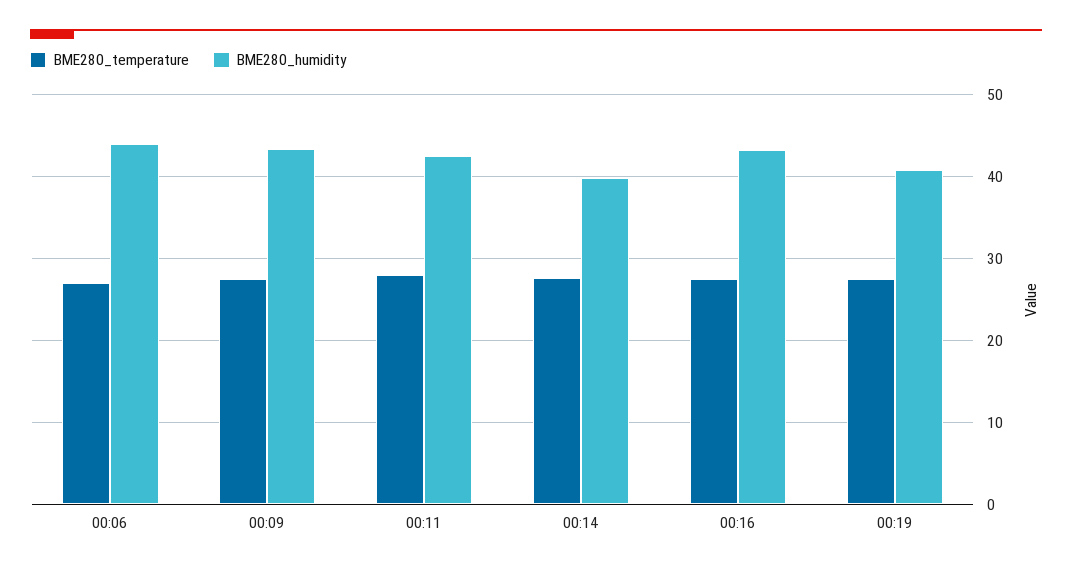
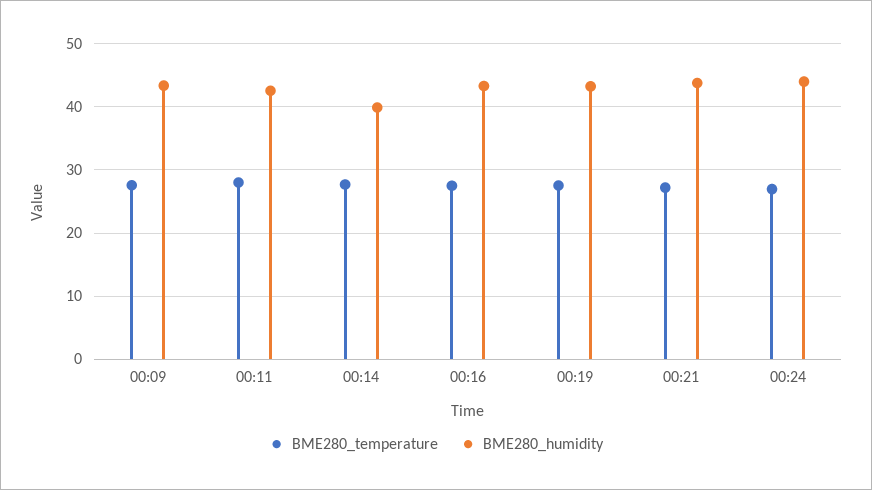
BME280_temperature, 00:06: 27 -> none
BME280_humidity, 00:06: 44 -> none
BME280_humidity, 00:19: 41 -> 43
BME280_temperature, 00:21: none -> 27
BME280_humidity, 00:21: none -> 44
BME280_temperature, 00:24: none -> 27
BME280_humidity, 00:24: none -> 44

